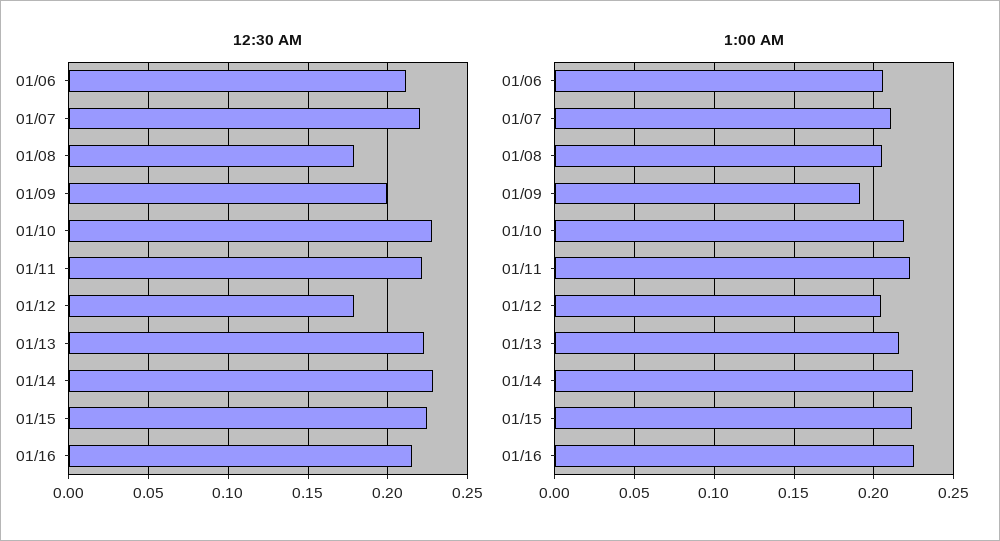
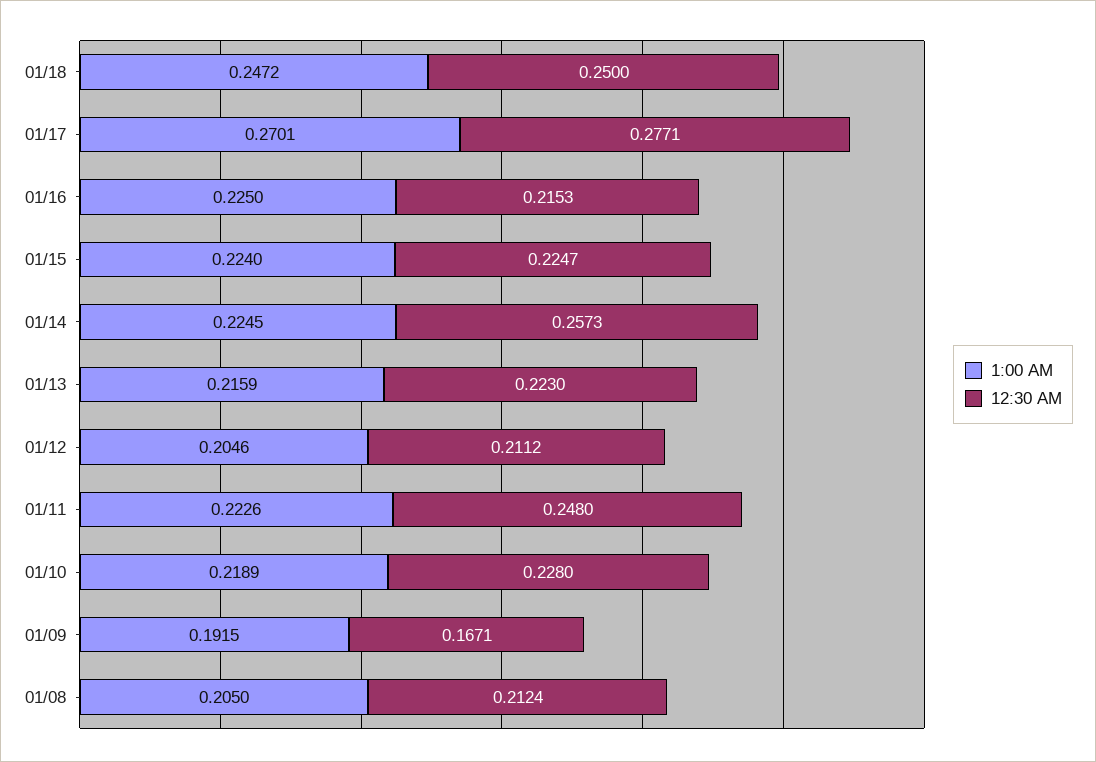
12:30 AM, 01/06: 0.21 -> none
12:30 AM, 01/07: 0.22 -> none
12:30 AM, 01/08: 0.18 -> 0.2124
12:30 AM, 01/09: 0.2 -> 0.1671
12:30 AM, 01/11: 0.22 -> 0.248
12:30 AM, 01/12: 0.18 -> 0.2112
12:30 AM, 01/14: 0.23 -> 0.2573
1:00 AM, 01/06: 0.205 -> none
1:00 AM, 01/07: 0.21 -> none
1:00 AM, 01/18: none -> 0.2472
12:30 AM, 01/18: none -> 0.25
1:00 AM, 01/17: none -> 0.2701
12:30 AM, 01/17: none -> 0.2771

